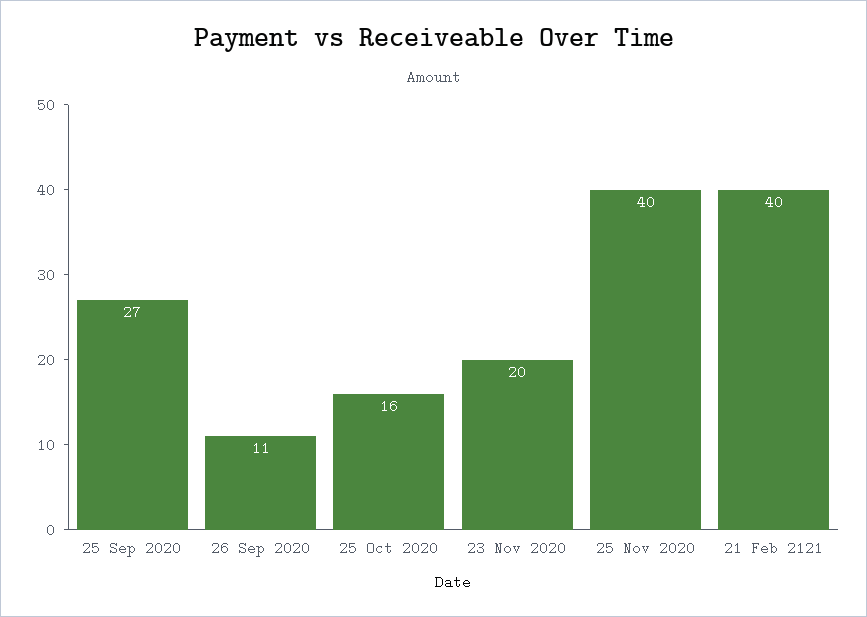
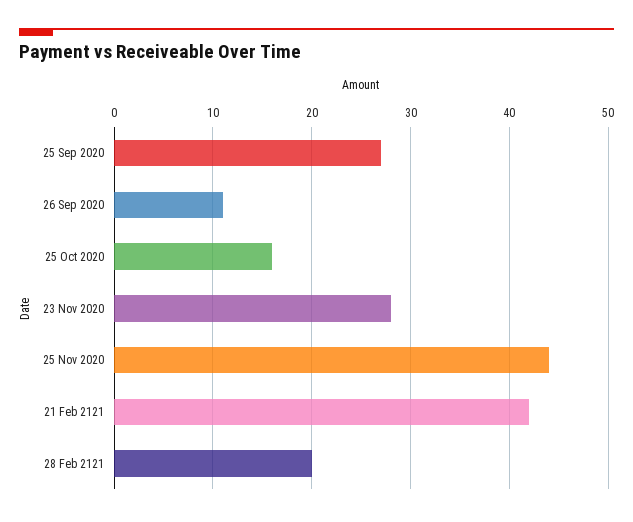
23 Nov 2020: 20 -> 28
25 Nov 2020: 40 -> 44
21 Feb 2121: 40 -> 42
28 Feb 2121: none -> 20

